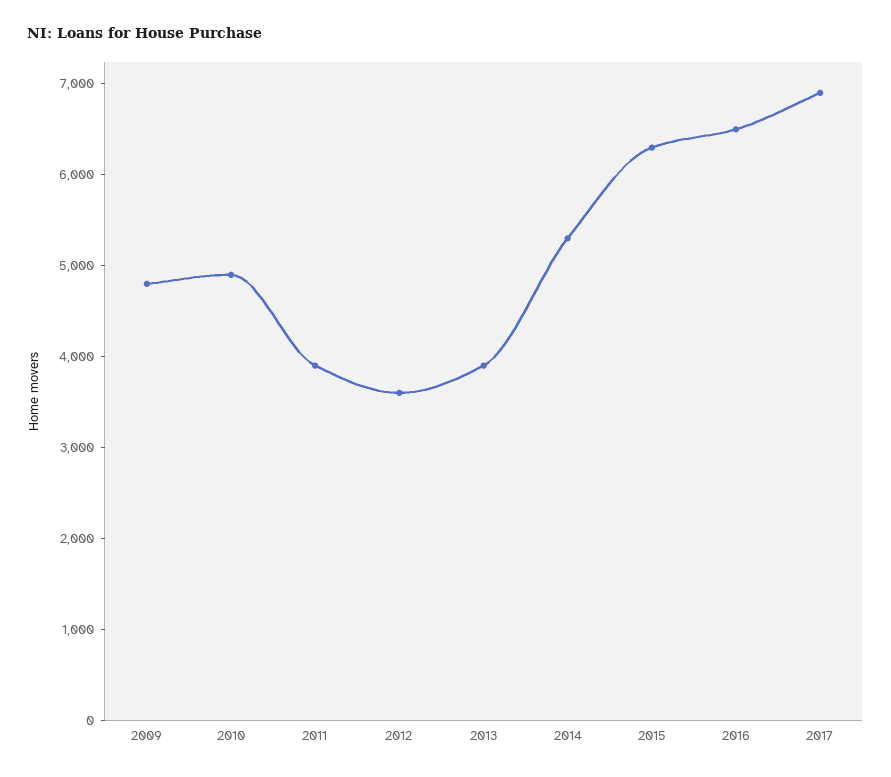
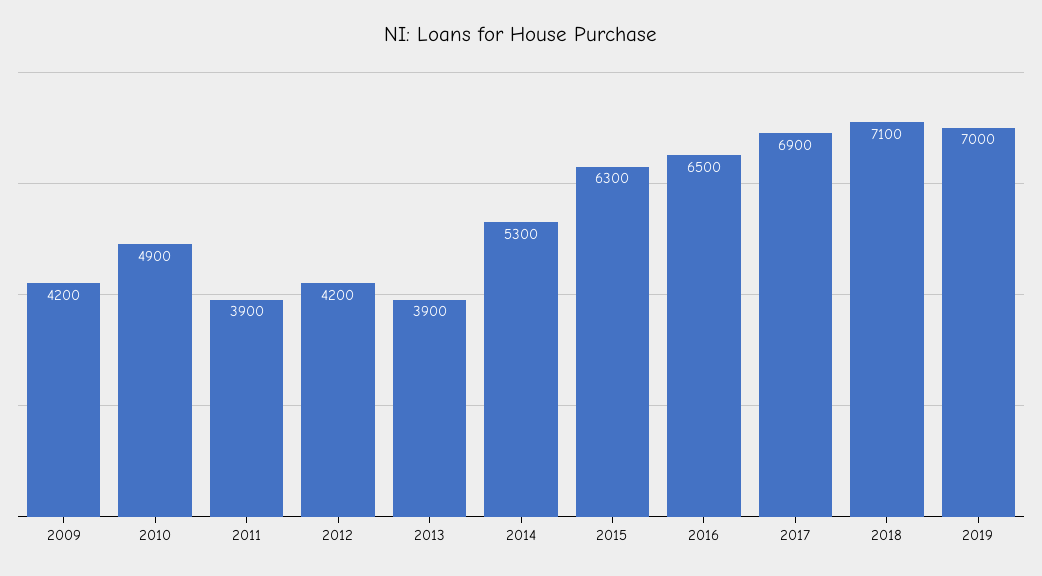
2009: 4800 -> 4200
2012: 3600 -> 4200
2018: none -> 7100
2019: none -> 7000

